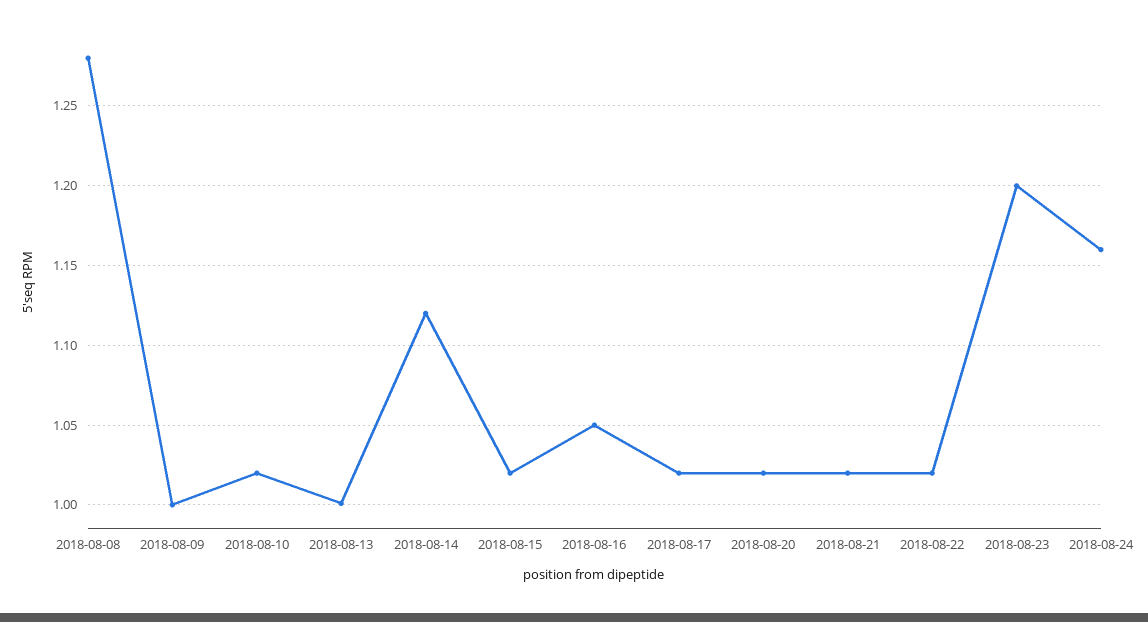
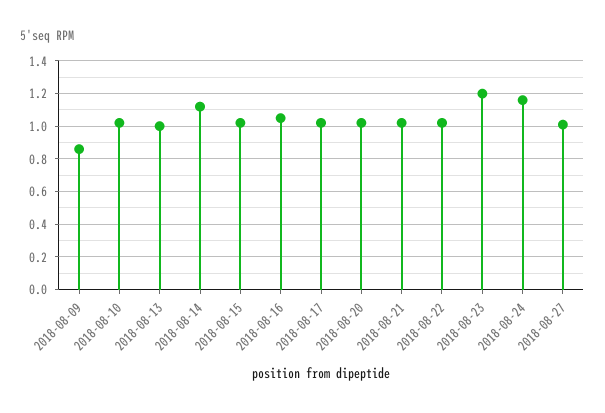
2018-08-08: 1.28 -> none
2018-08-09: 1 -> 0.85
2018-08-27: none -> 1

